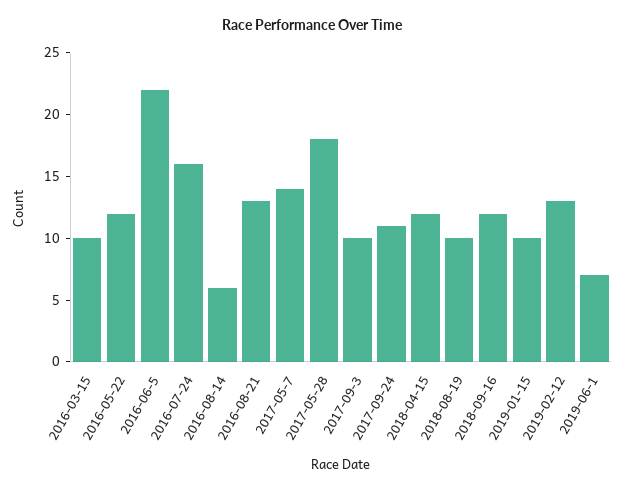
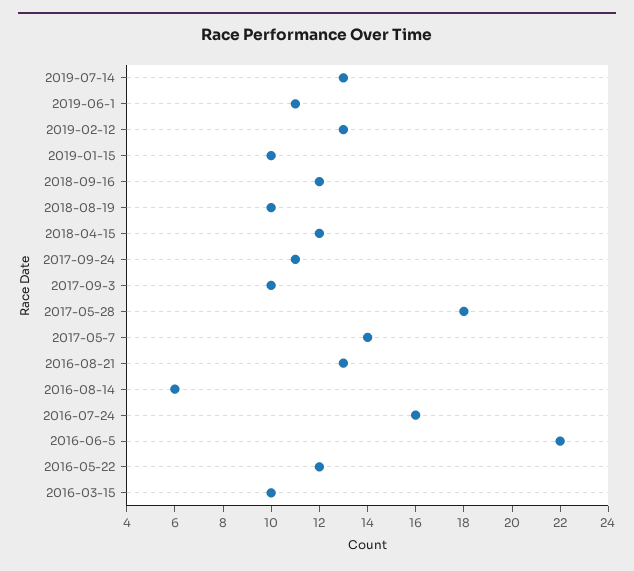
2019-06-1: 7 -> 11
2019-07-14: none -> 13

